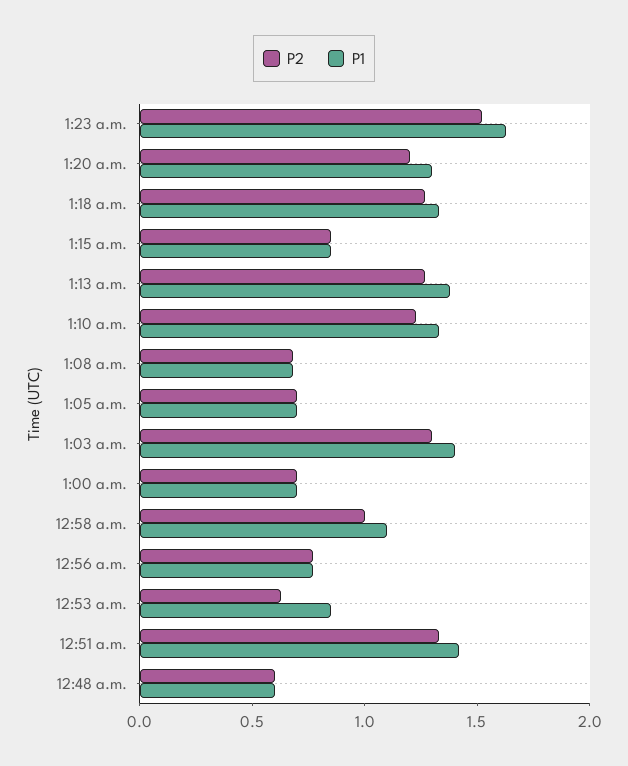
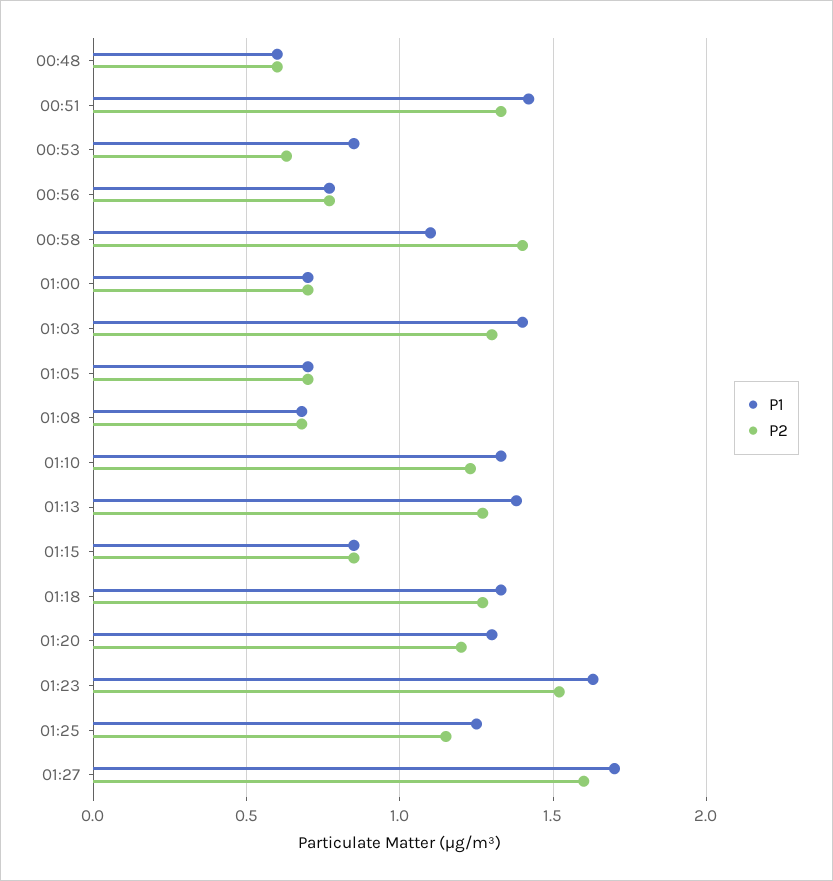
P2, 12:58 a.m.: 1 -> 1.4
P1, 01:25: none -> 1.25
P2, 01:25: none -> 1.15
P1, 01:27: none -> 1.7
P2, 01:27: none -> 1.6

